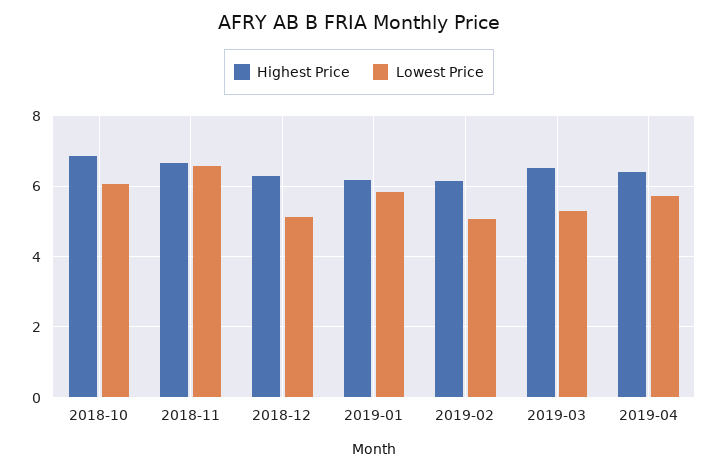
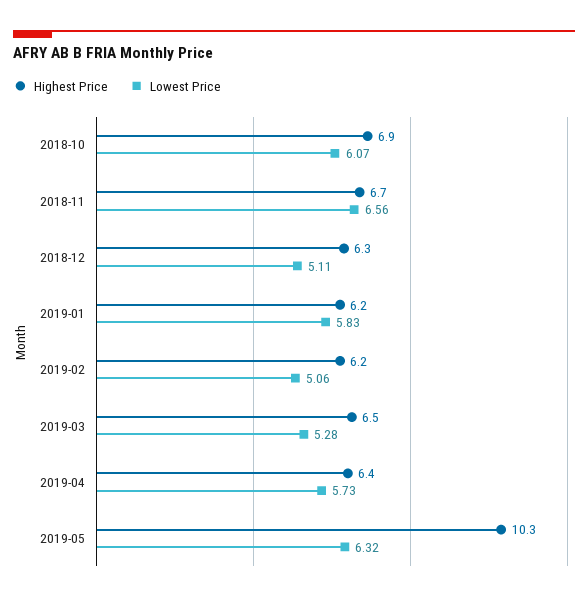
Highest Price, 2019-05: none -> 10.3
Lowest Price, 2019-05: none -> 6.32

